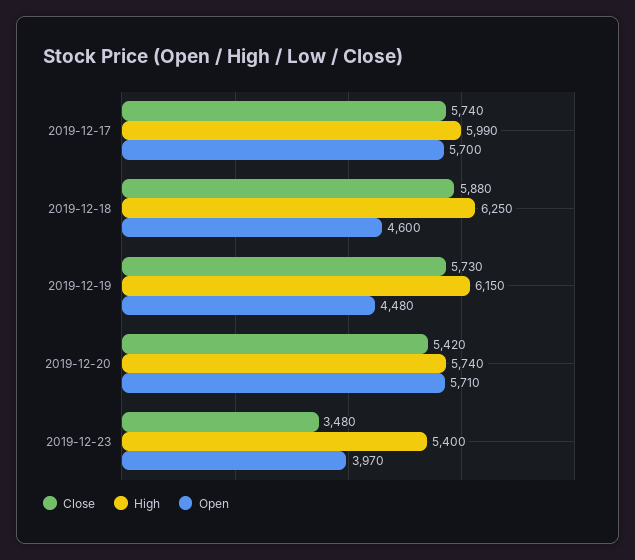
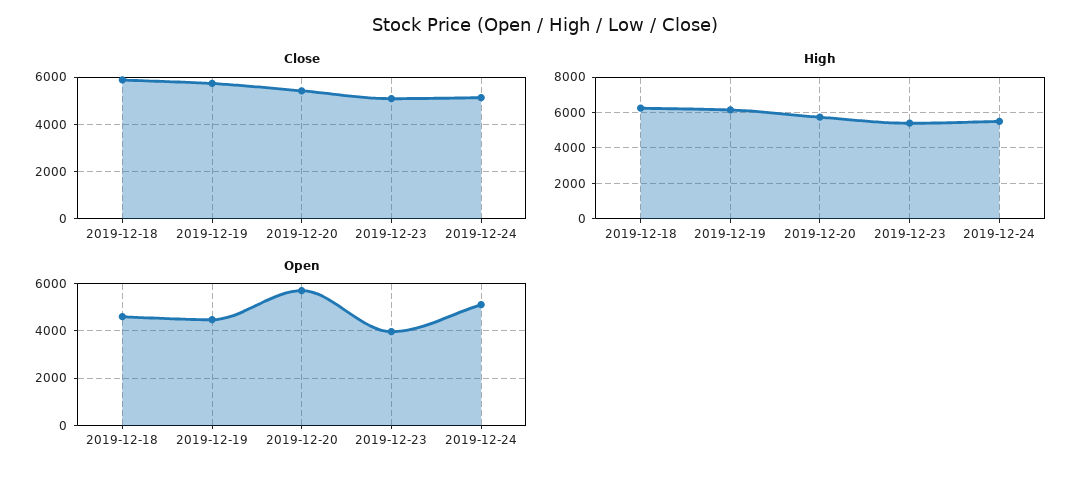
Close, 2019-12-17: 5740 -> none
High, 2019-12-17: 5990 -> none
Open, 2019-12-17: 5700 -> none
Close, 2019-12-23: 3480 -> 5000
Close, 2019-12-24: none -> 5000
High, 2019-12-24: none -> 5500
Open, 2019-12-24: none -> 5000

